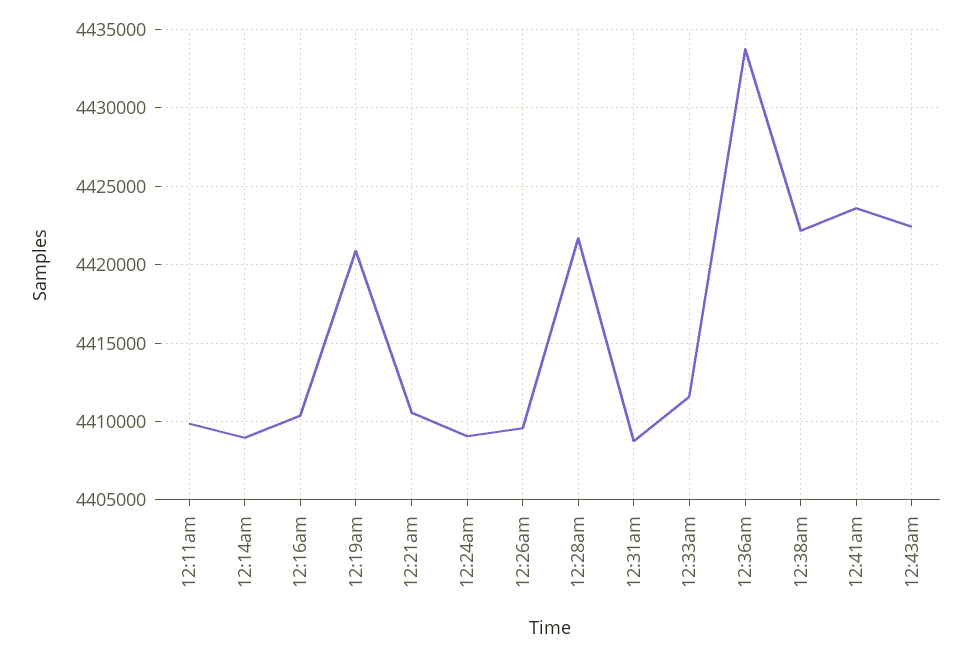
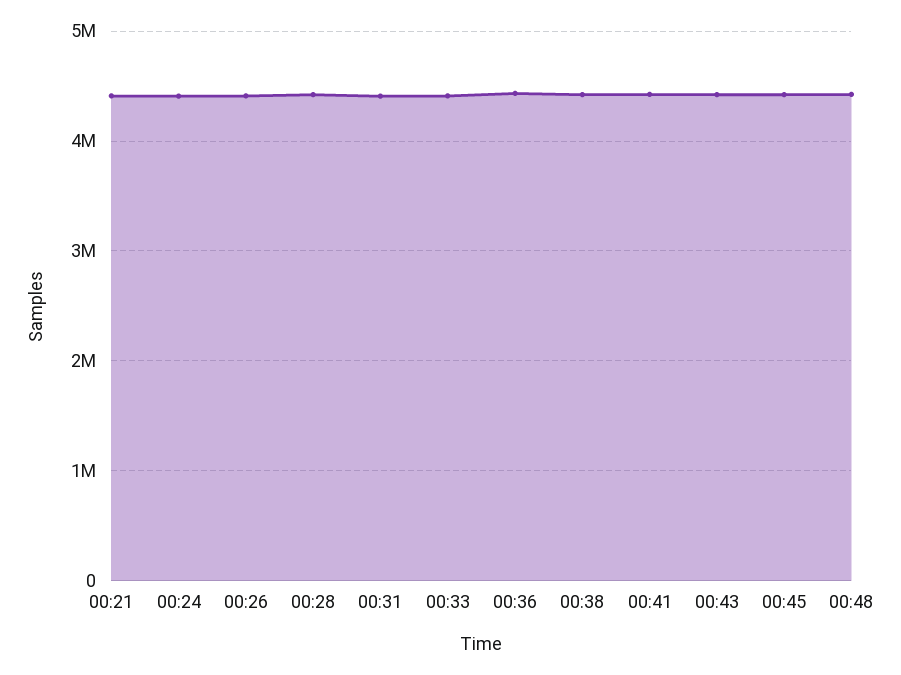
12:11am: 4410000 -> none
12:14am: 4409000 -> none
12:16am: 4410500 -> none
12:19am: 4421000 -> none
00:45: none -> 4400000
00:48: none -> 4400000

